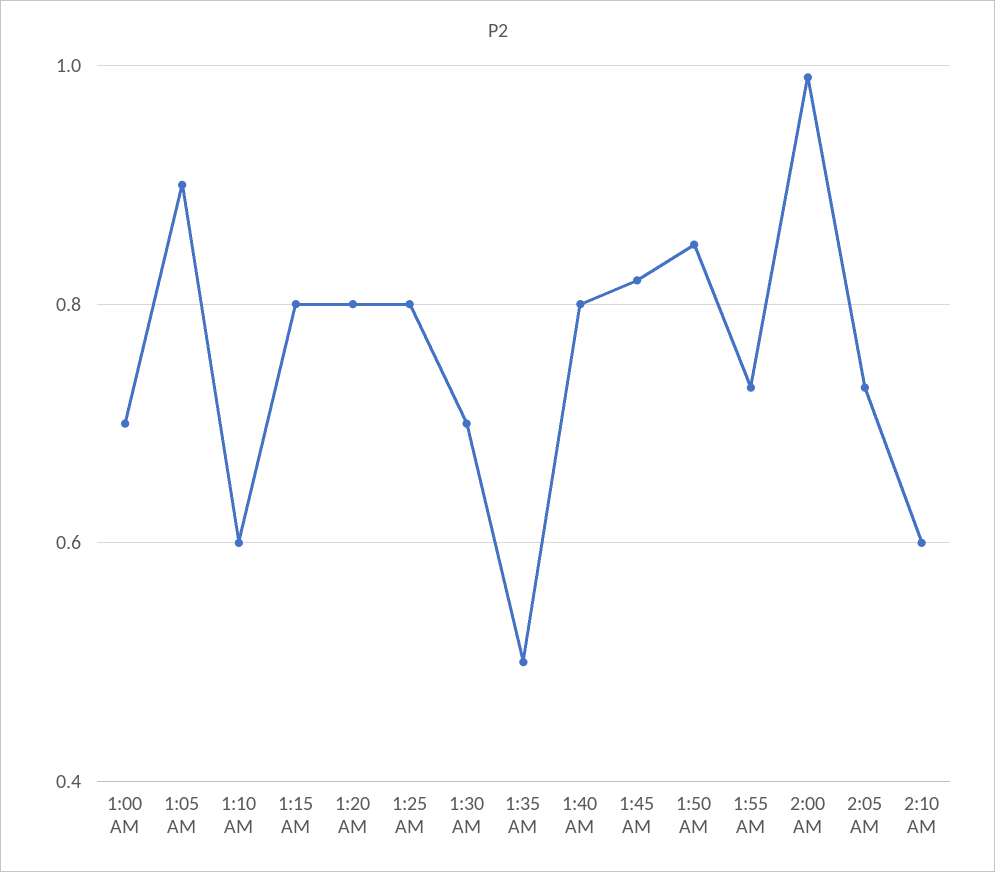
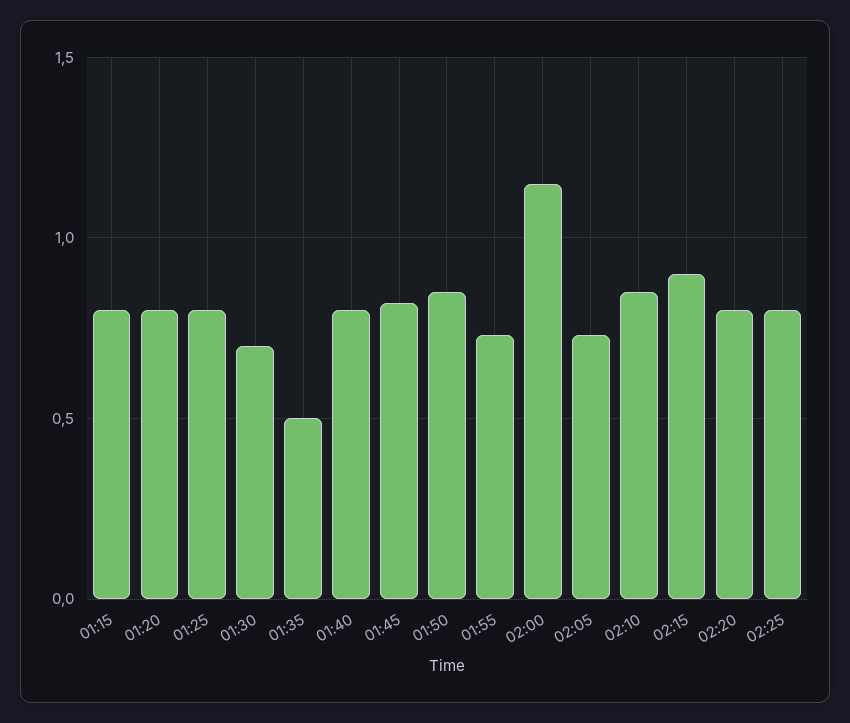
1:00 AM: 0.7 -> none
1:05 AM: 0.9 -> none
1:10 AM: 0.6 -> none
2:00 AM: 1 -> 1.15
2:10 AM: 0.6 -> 0.85
02:15: none -> 0.9
02:20: none -> 0.8
02:25: none -> 0.8

